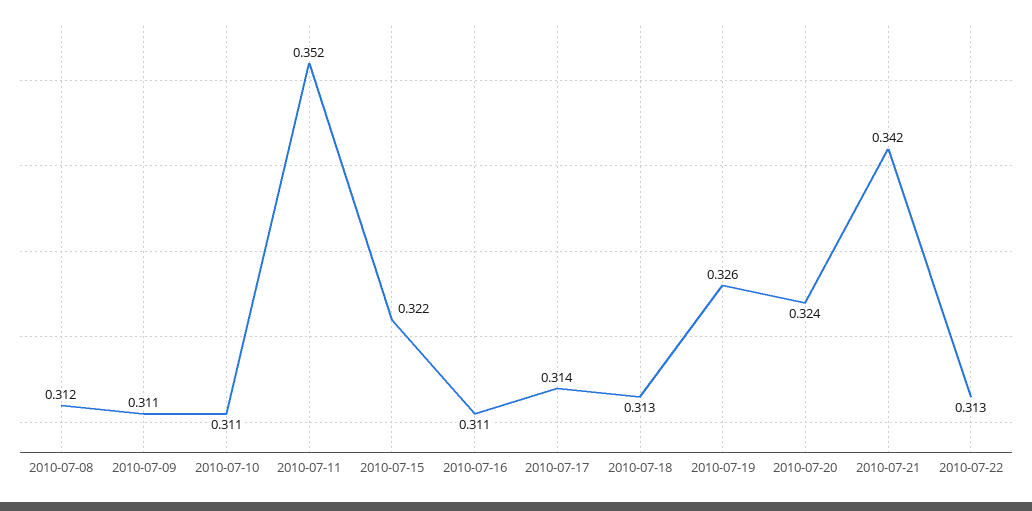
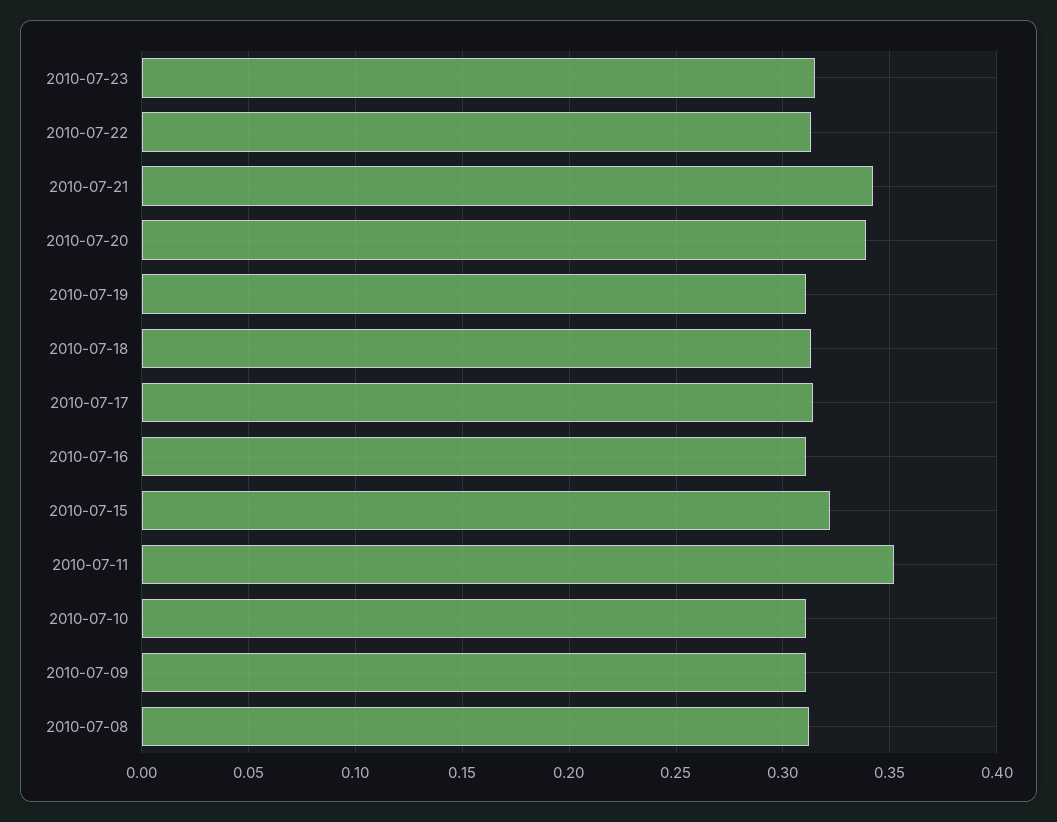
2010-07-19: 0.326 -> 0.31
2010-07-20: 0.324 -> 0.34
2010-07-23: none -> 0.315

